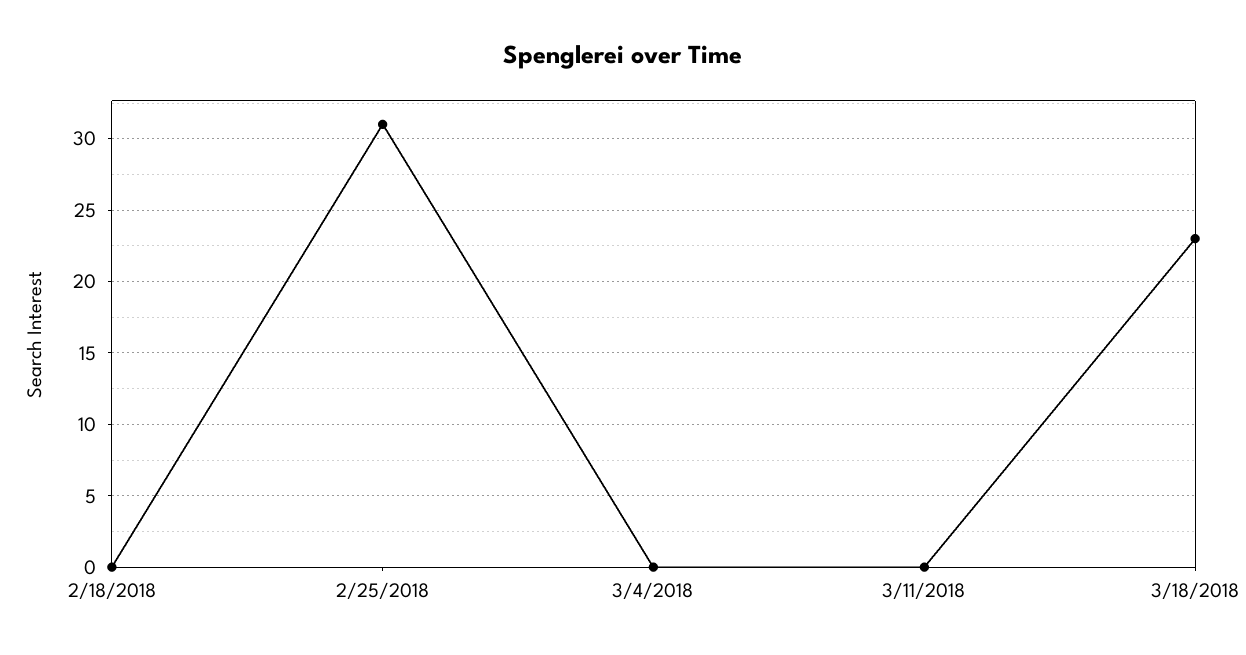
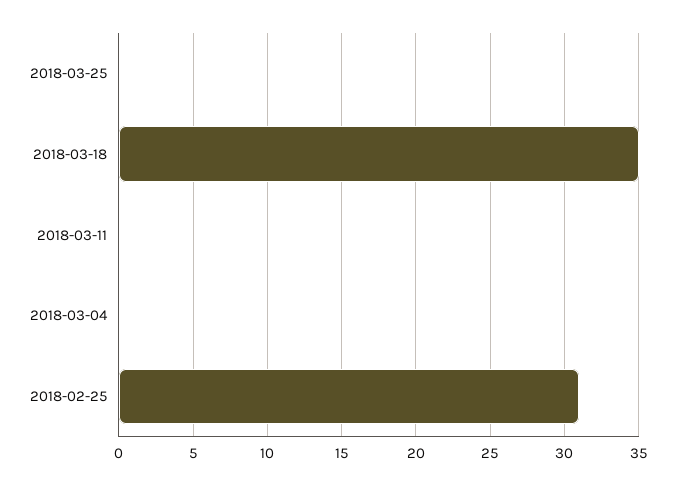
2/18/2018: 0 -> none
3/18/2018: 23 -> 35
2018-03-25: none -> 0

